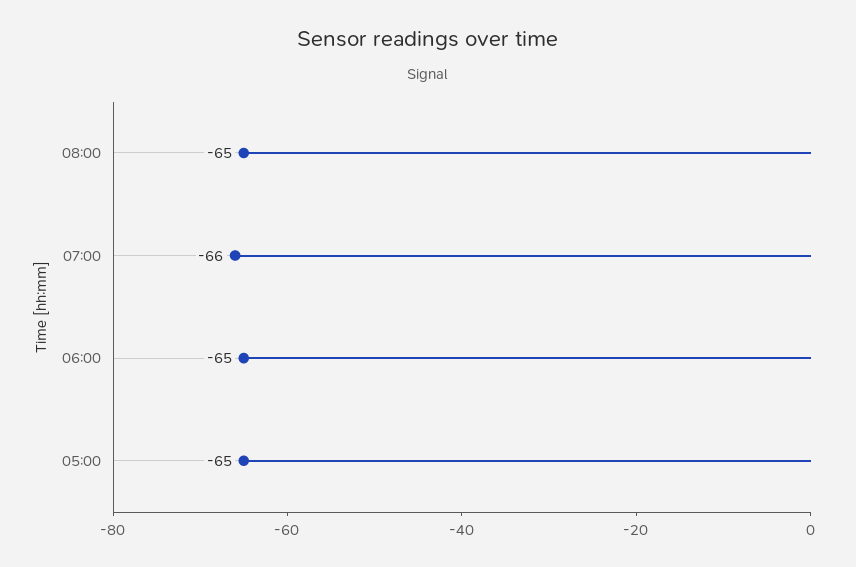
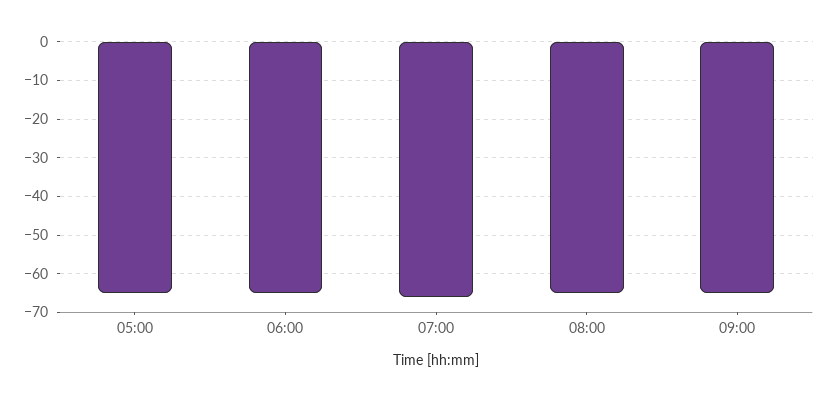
09:00: none -> -65

